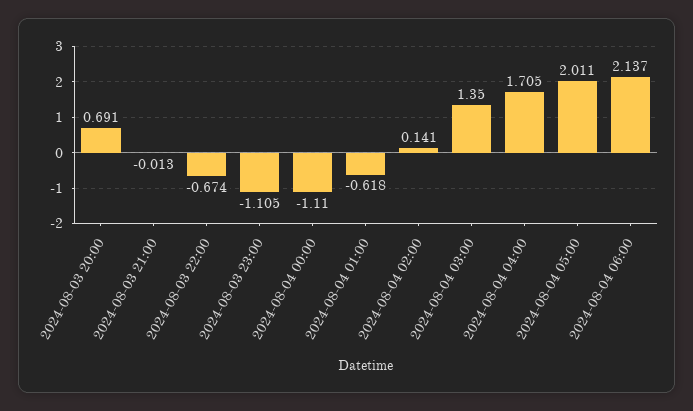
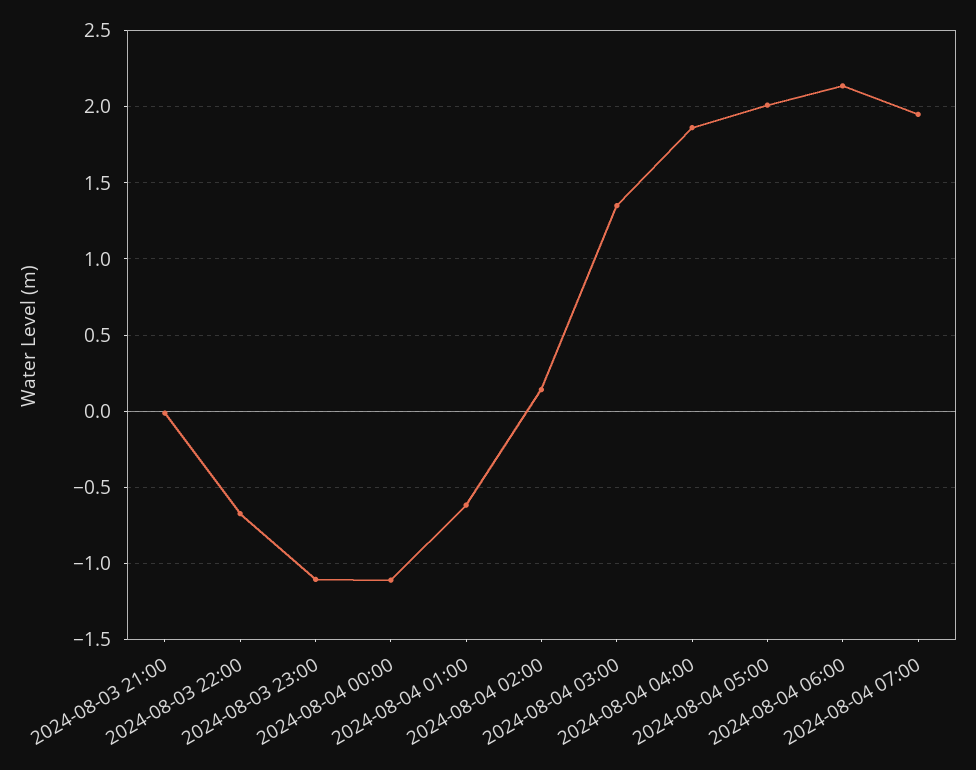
2024-08-03 20:00: 0.691 -> none
2024-08-04 04:00: 1.705 -> 1.85
2024-08-04 07:00: none -> 1.95

